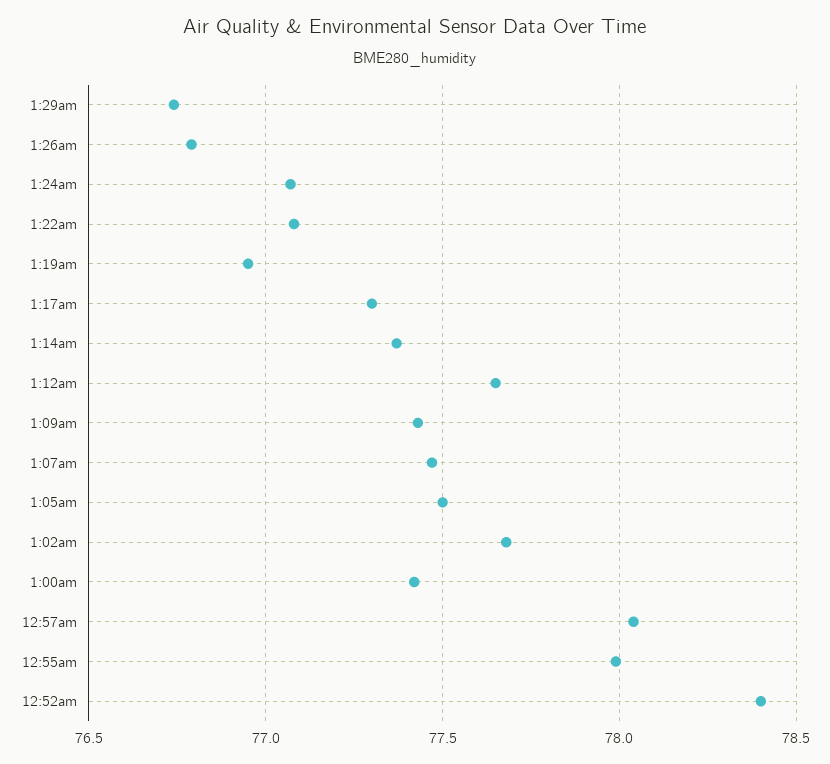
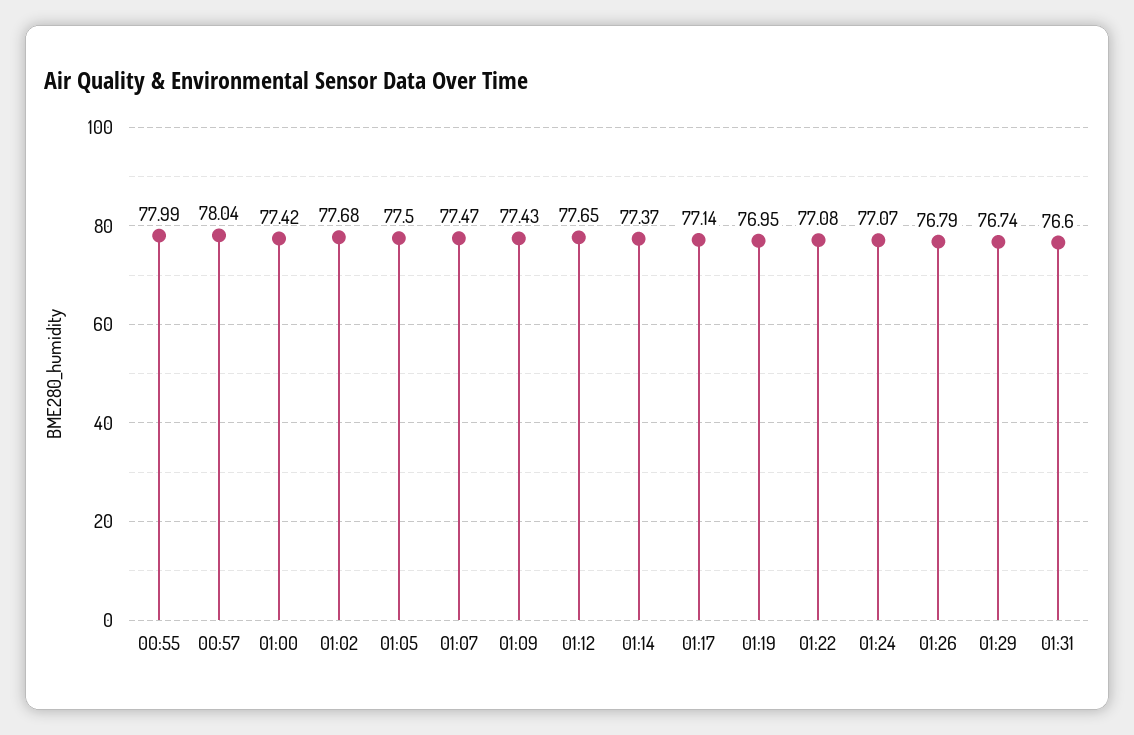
1:17am: 77.3 -> 77.14
12:52am: 78.4 -> none
01:31: none -> 76.6

